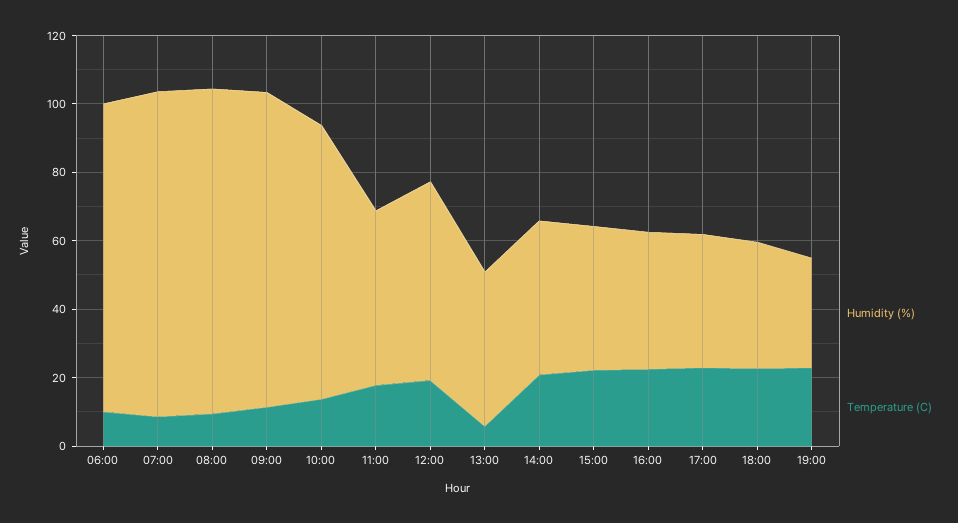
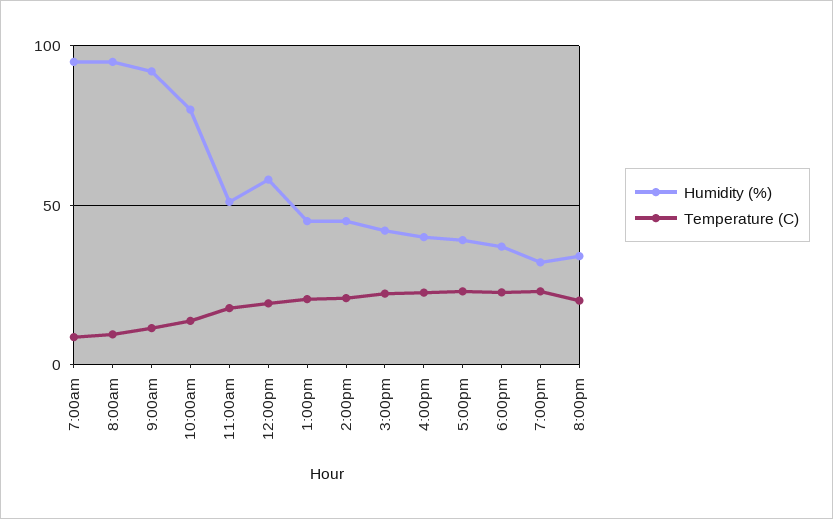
Humidity (%), 06:00: 90 -> none
Temperature (C), 06:00: 10 -> none
Temperature (C), 13:00: 5 -> 20
Humidity (%), 8:00pm: none -> 35
Temperature (C), 8:00pm: none -> 20

